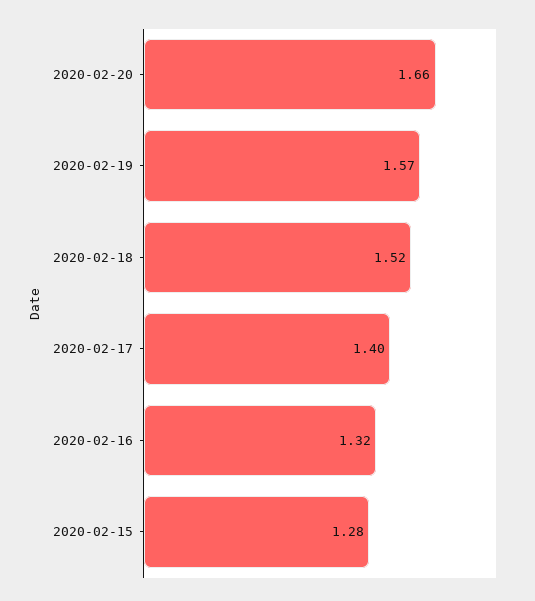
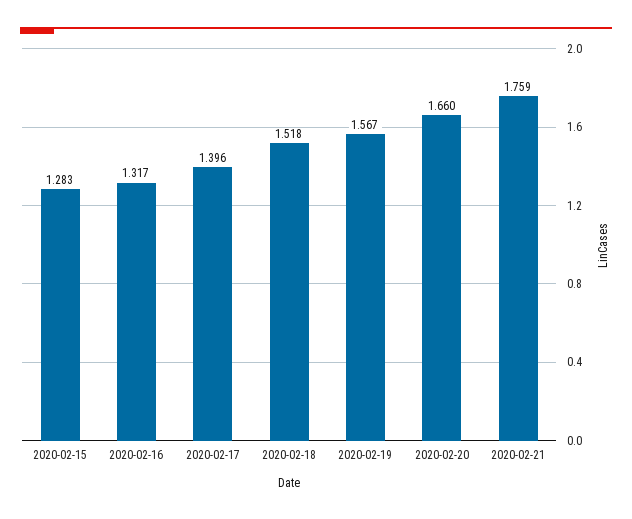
2020-02-21: none -> 1.759

